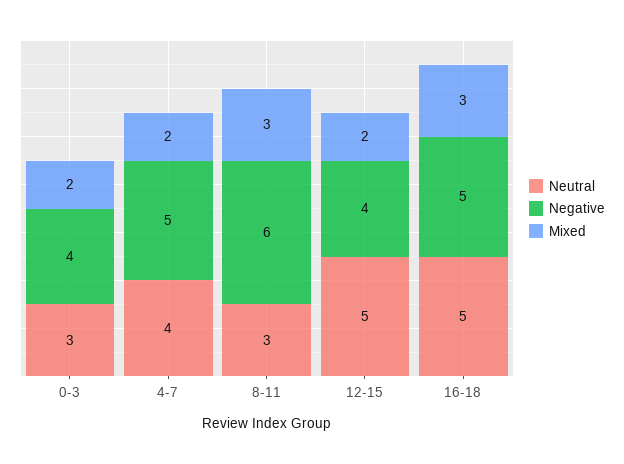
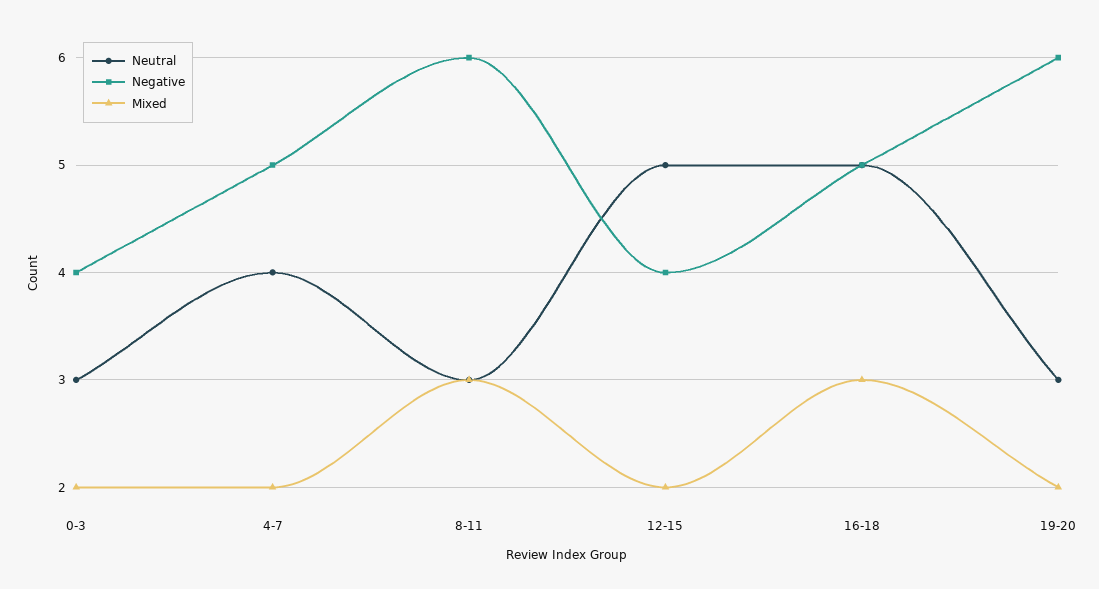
Neutral, 19-20: none -> 3
Negative, 19-20: none -> 6
Mixed, 19-20: none -> 2

